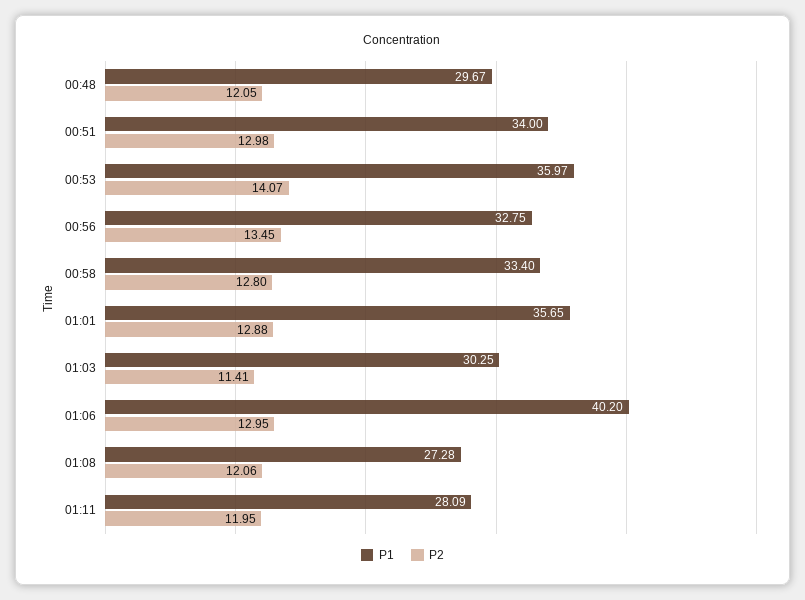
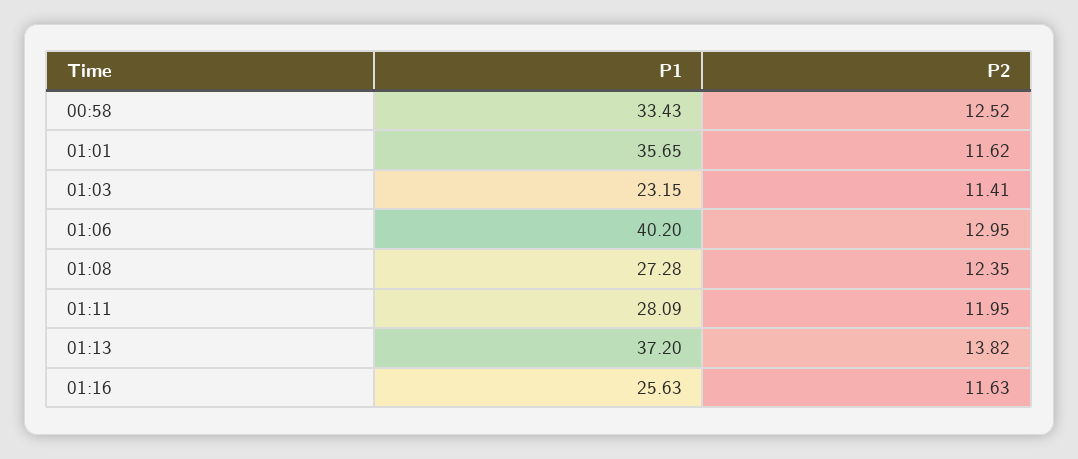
P1, 00:48: 29.67 -> none
P2, 00:48: 12.05 -> none
P1, 00:51: 34 -> none
P2, 00:51: 12.98 -> none
P1, 00:53: 35.97 -> none
P2, 00:53: 14.07 -> none
P1, 00:56: 32.75 -> none
P2, 00:56: 13.45 -> none
P1, 00:58: 33.4 -> 33.43
P2, 00:58: 12.8 -> 12.52
P2, 01:01: 12.88 -> 11.62
P1, 01:03: 30.25 -> 23.15
P2, 01:08: 12.06 -> 12.35
P1, 01:13: none -> 37.2
P2, 01:13: none -> 13.82
P1, 01:16: none -> 25.63
P2, 01:16: none -> 11.63

